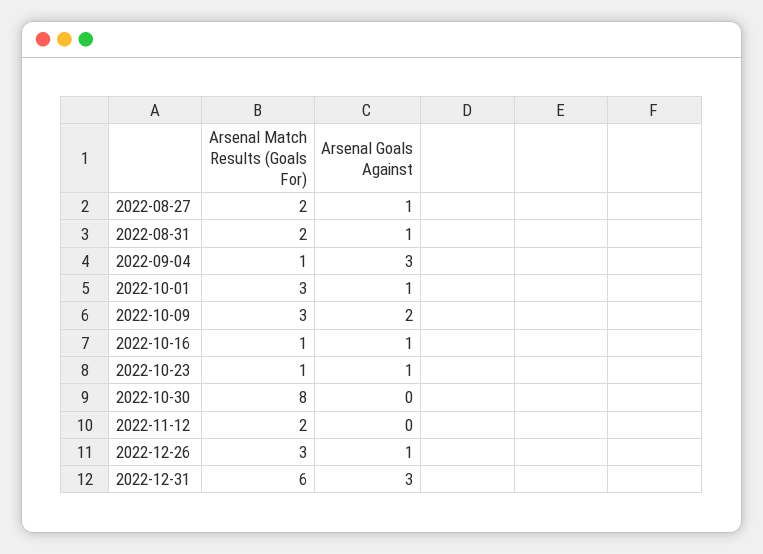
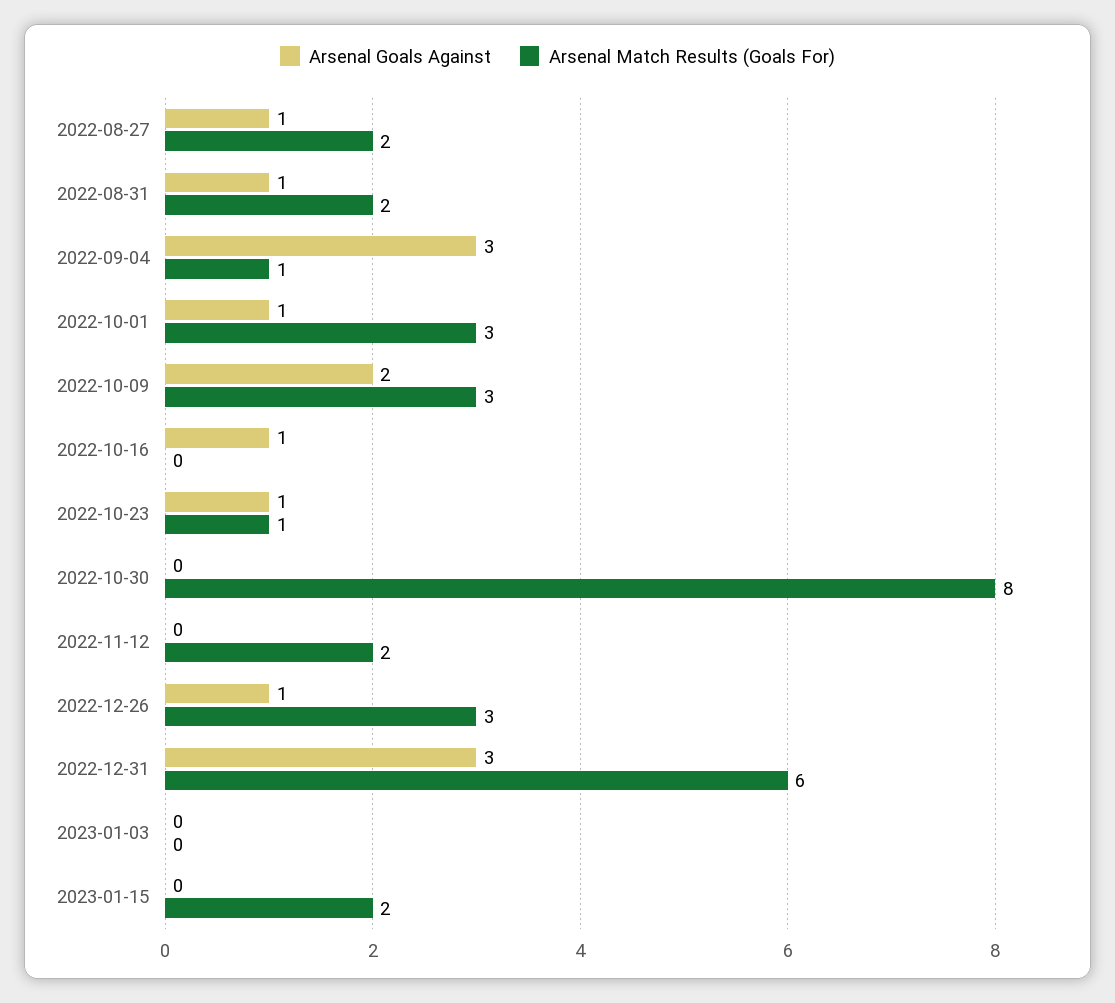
Arsenal Match Results (Goals For), 2022-10-16: 1 -> 0
Arsenal Goals Against, 2023-01-03: none -> 0
Arsenal Match Results (Goals For), 2023-01-03: none -> 0
Arsenal Goals Against, 2023-01-15: none -> 0
Arsenal Match Results (Goals For), 2023-01-15: none -> 2

